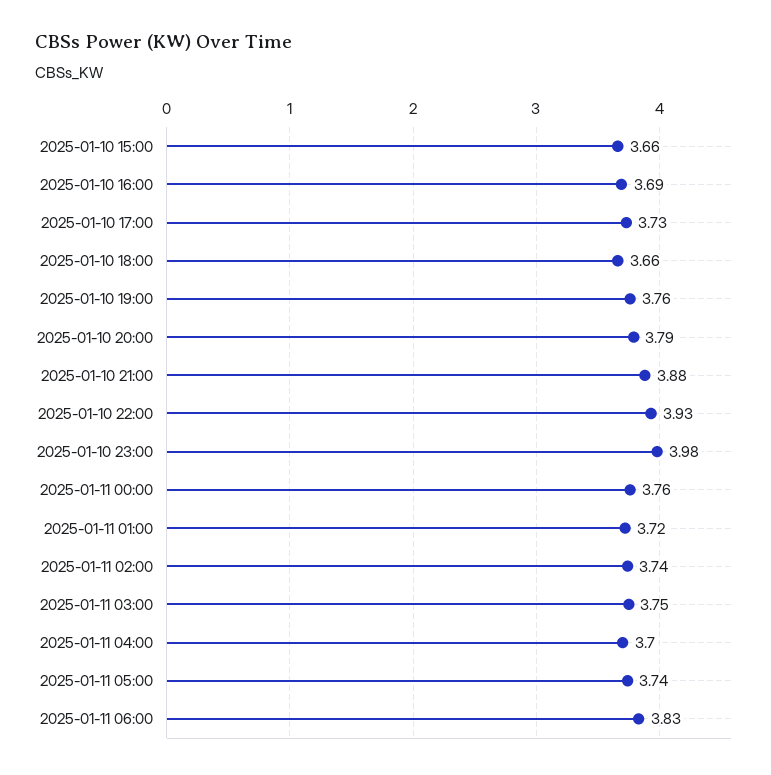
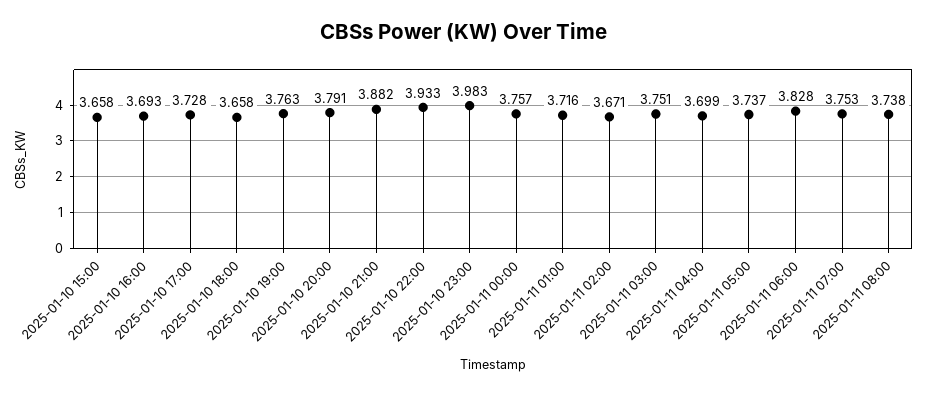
2025-01-11 02:00: 3.74 -> 3.671
2025-01-11 07:00: none -> 3.753
2025-01-11 08:00: none -> 3.738

